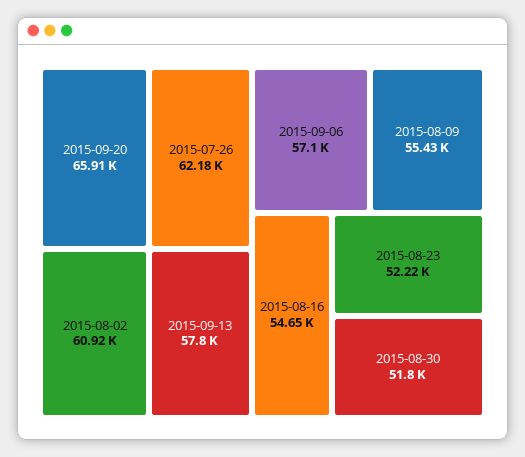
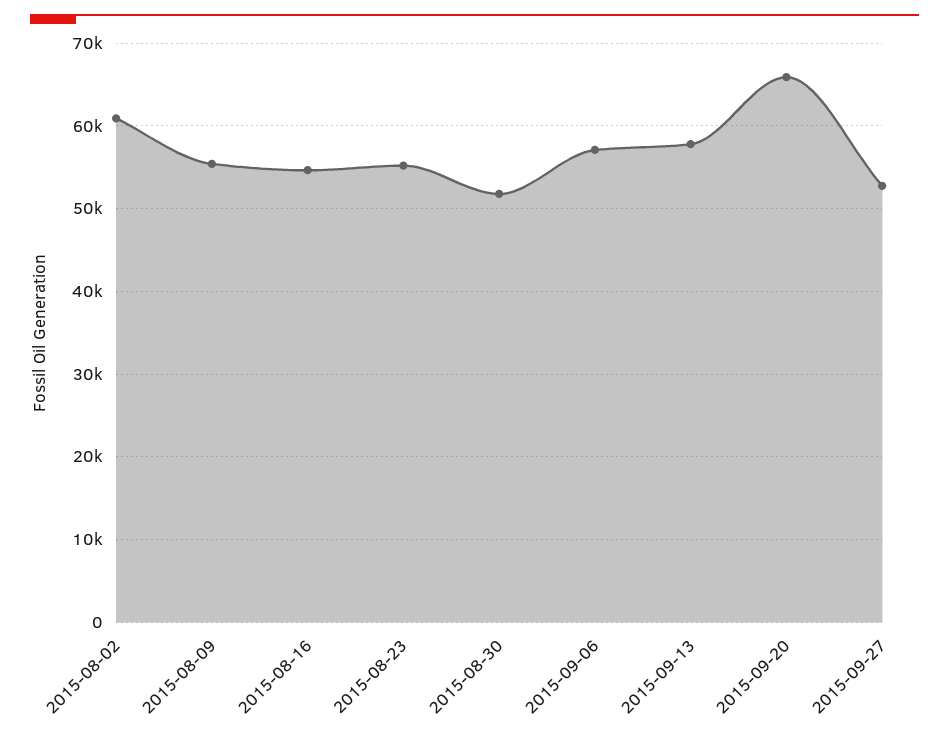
2015-07-26: 62180 -> none
2015-08-23: 52220 -> 55000
2015-09-27: none -> 53000

